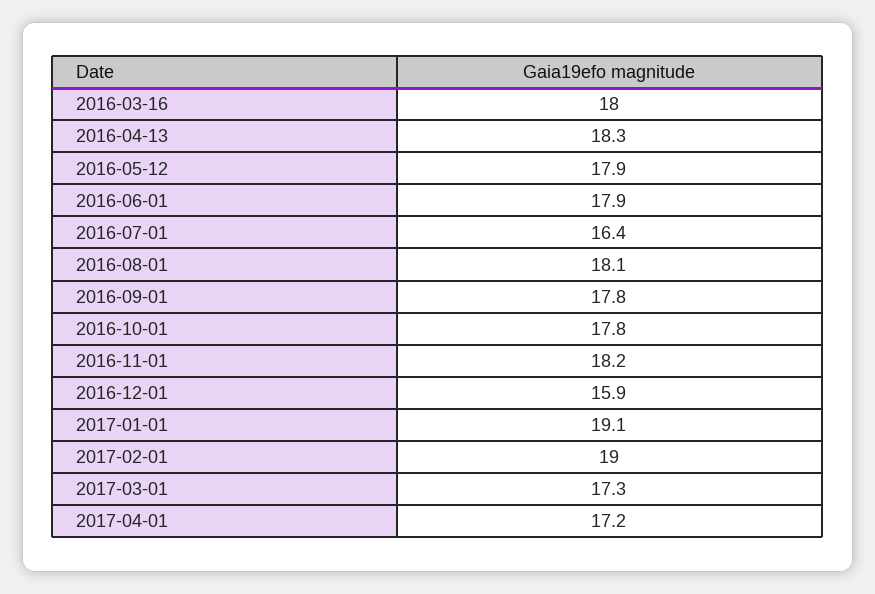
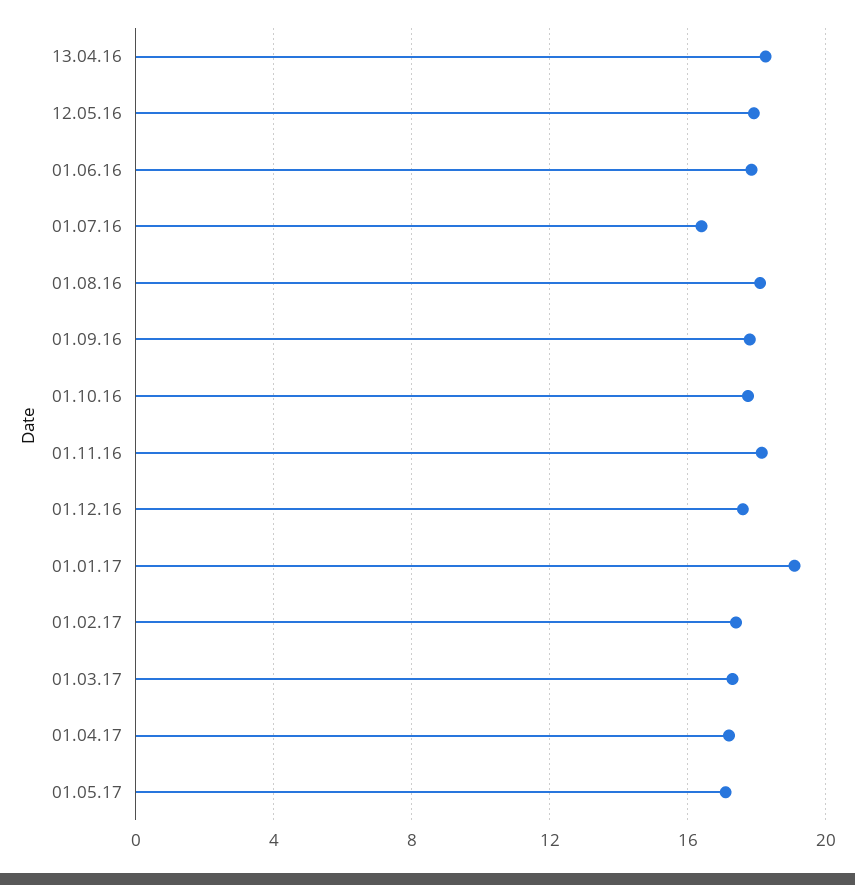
2016-03-16: 18 -> none
2016-12-01: 15.9 -> 17.5
2017-02-01: 19 -> 17.5
01.05.17: none -> 17

